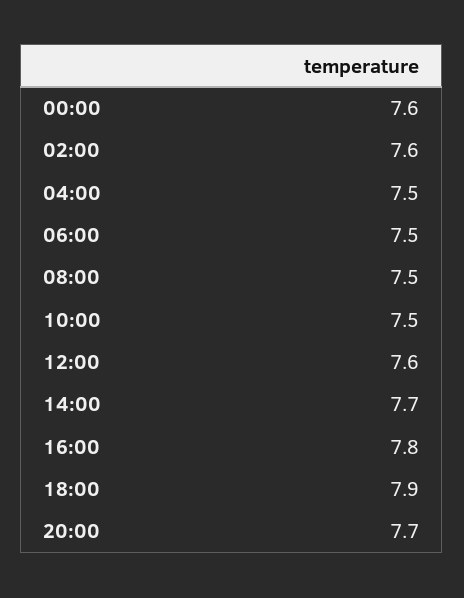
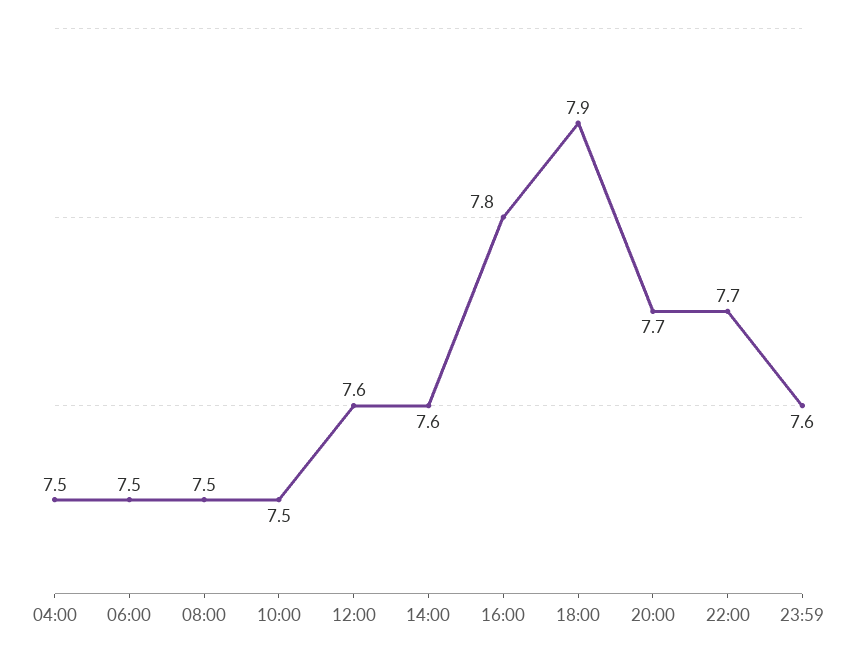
00:00: 7.6 -> none
02:00: 7.6 -> none
14:00: 7.7 -> 7.6
22:00: none -> 7.7
23:59: none -> 7.6

